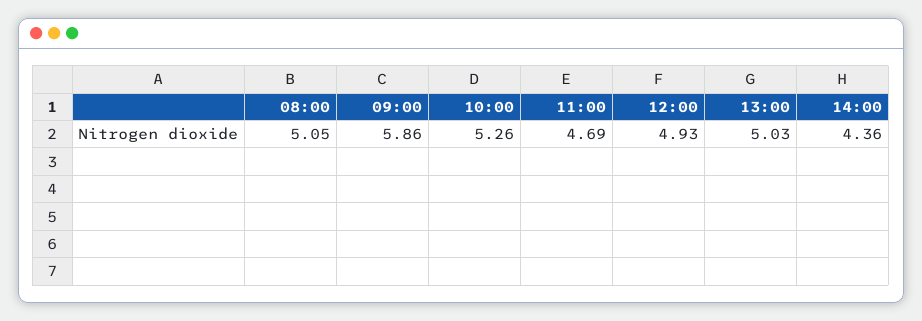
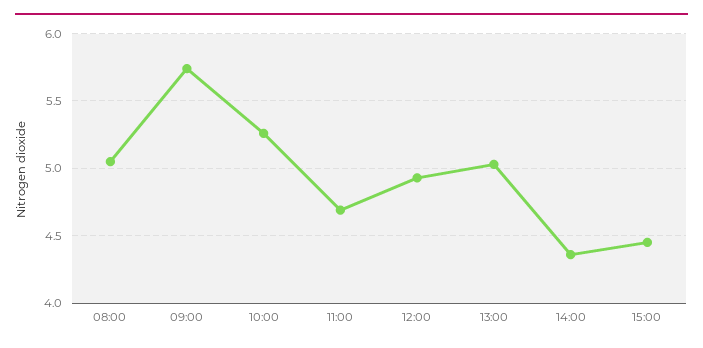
09:00: 5.86 -> 5.75
15:00: none -> 4.45

